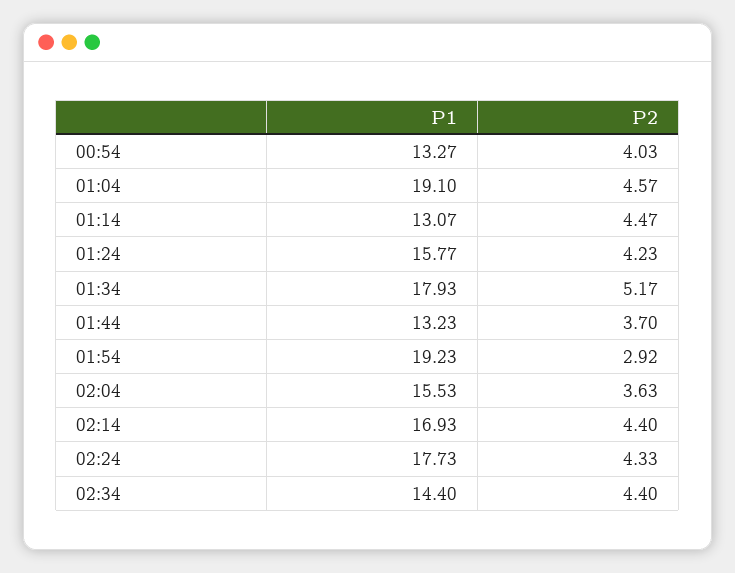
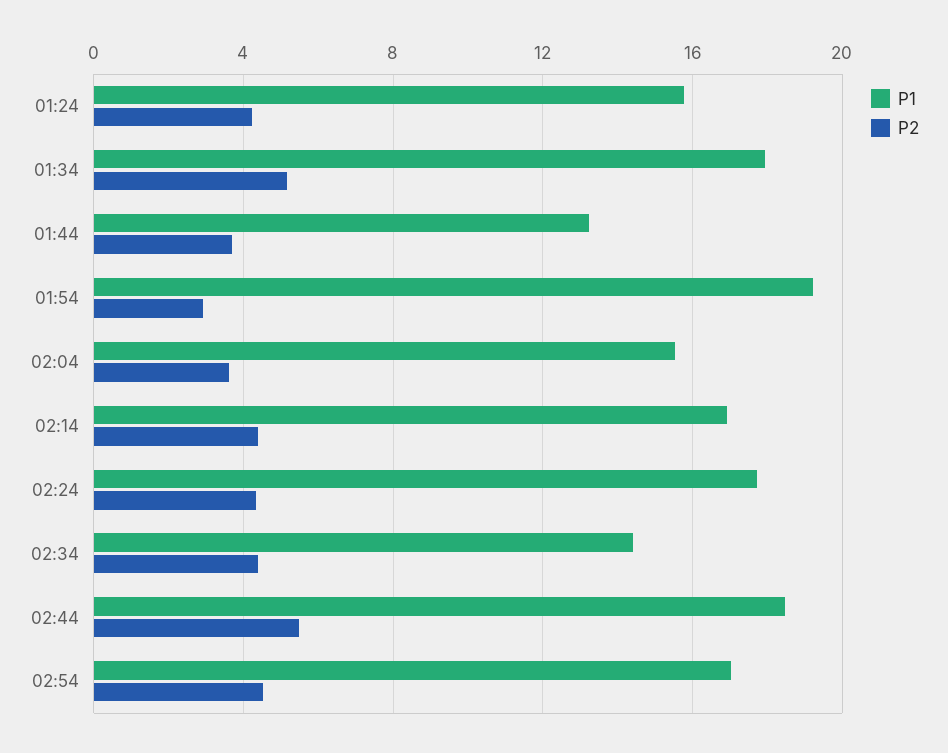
P1, 00:54: 13.27 -> none
P2, 00:54: 4.03 -> none
P1, 01:04: 19.1 -> none
P2, 01:04: 4.57 -> none
P1, 01:14: 13.07 -> none
P2, 01:14: 4.47 -> none
P1, 02:44: none -> 18.5
P2, 02:44: none -> 5.5
P1, 02:54: none -> 17
P2, 02:54: none -> 4.5

